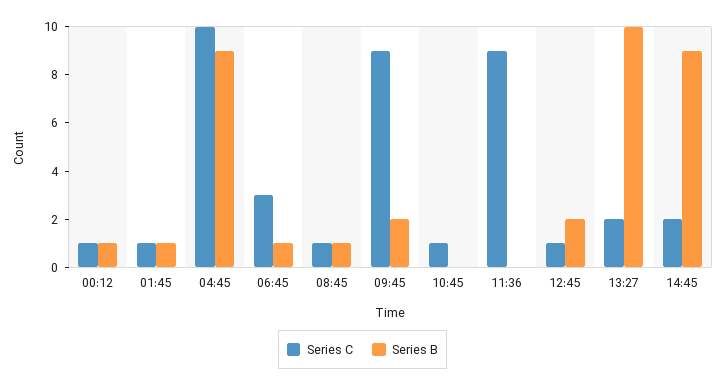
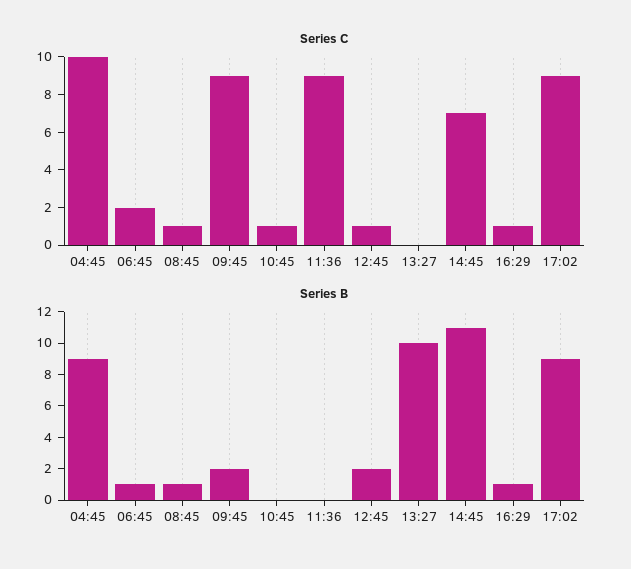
Series C, 00:12: 1 -> none
Series B, 00:12: 1 -> none
Series C, 01:45: 1 -> none
Series B, 01:45: 1 -> none
Series C, 06:45: 3 -> 2
Series C, 13:27: 2 -> 0
Series C, 14:45: 2 -> 7
Series B, 14:45: 9 -> 11
Series C, 16:29: none -> 1
Series C, 17:02: none -> 9
Series B, 16:29: none -> 1
Series B, 17:02: none -> 9

